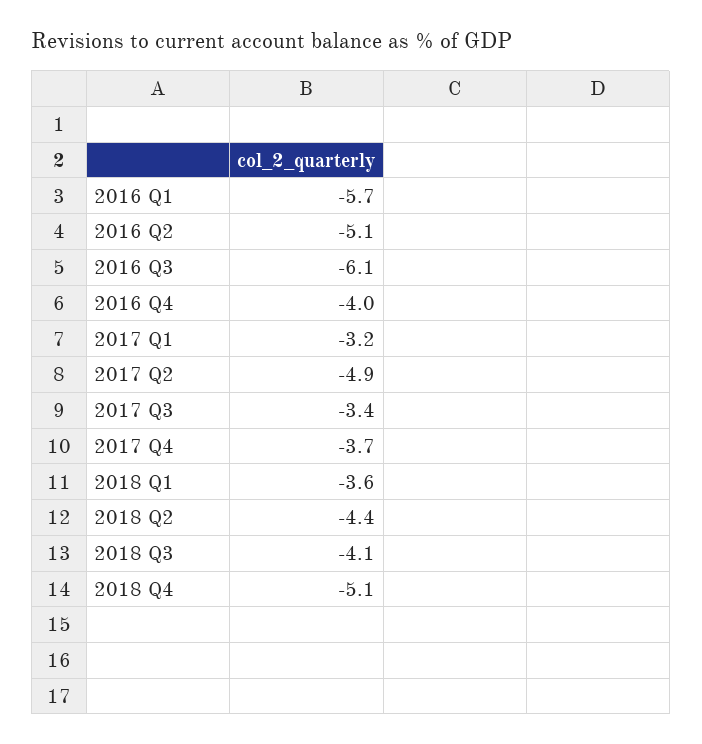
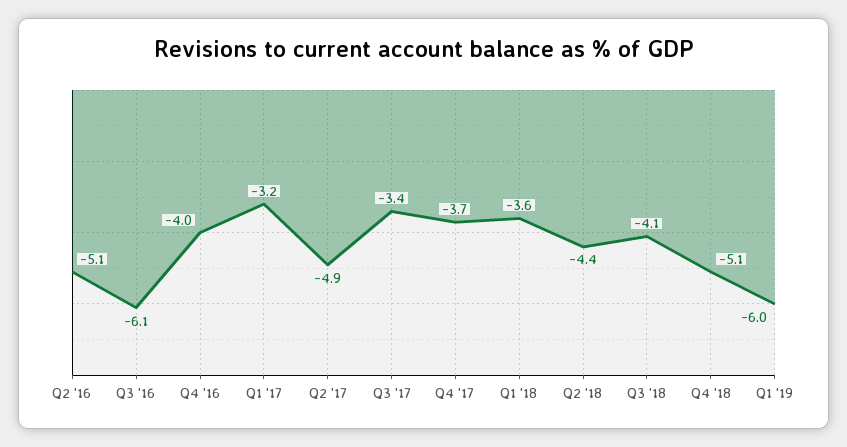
2016 Q1: -5.7 -> none
Q1 '19: none -> -6

